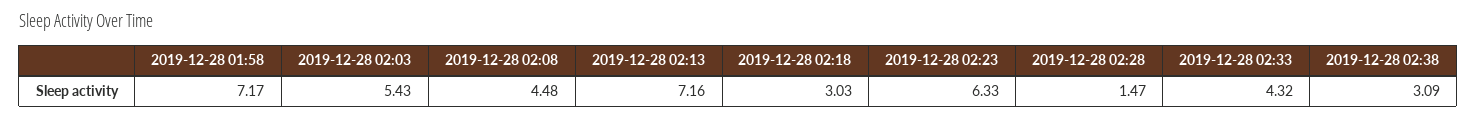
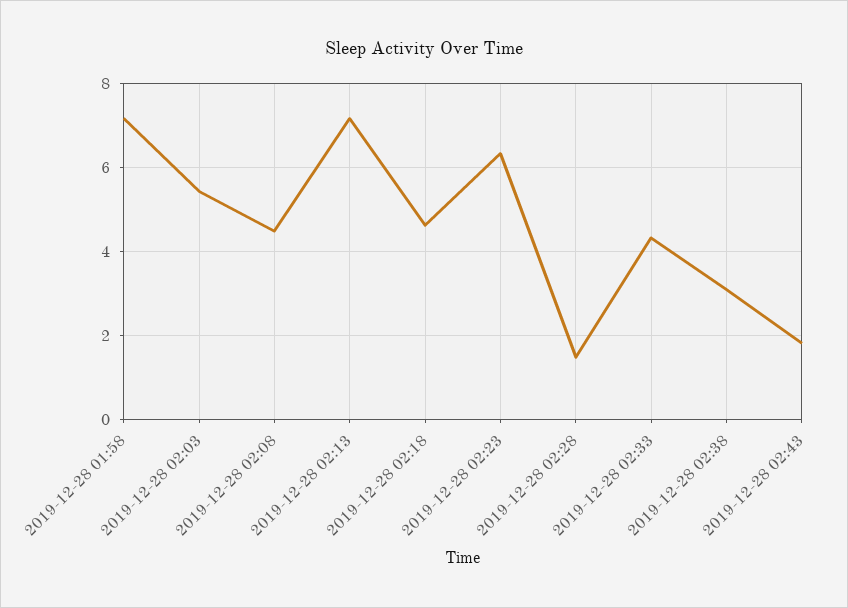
2019-12-28 02:18: 3.03 -> 4.6
2019-12-28 02:43: none -> 1.8

